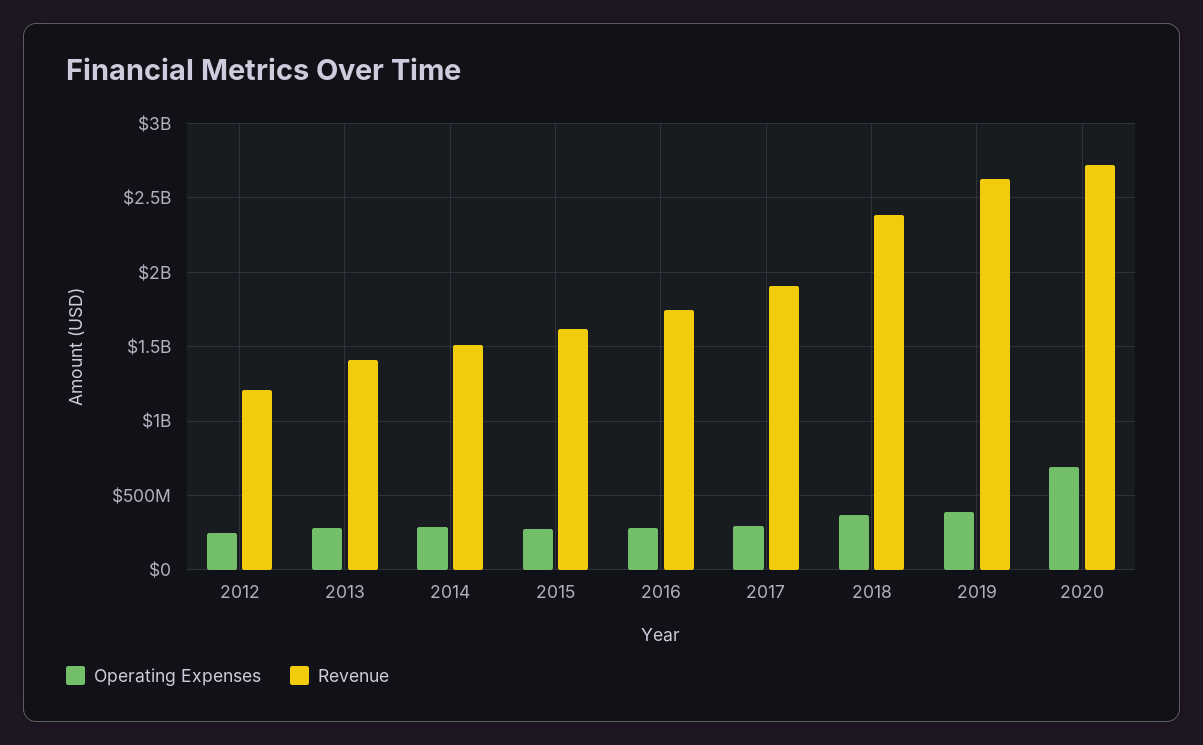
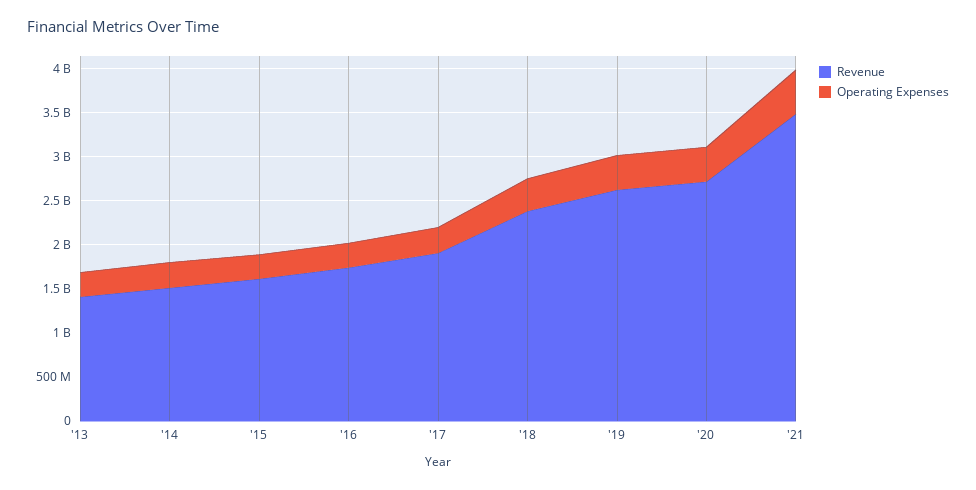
Operating Expenses, 2012: 250000000 -> none
Revenue, 2012: 1200000000 -> none
Operating Expenses, 2020: 700000000 -> 400000000
Revenue, '21: none -> 3500000000
Operating Expenses, '21: none -> 500000000

